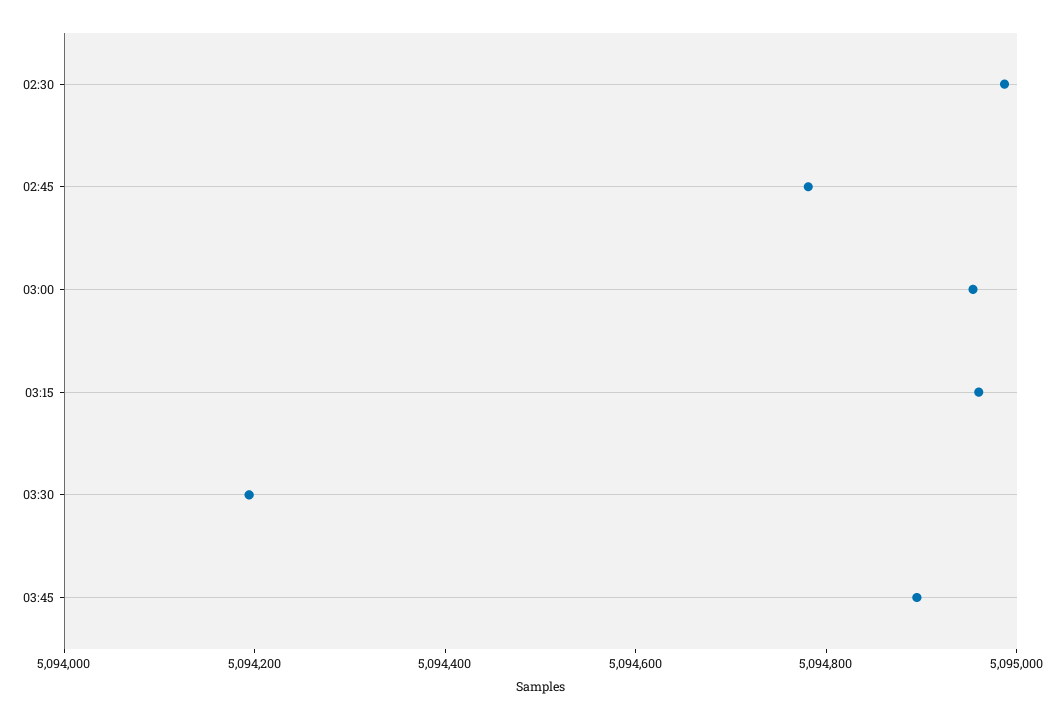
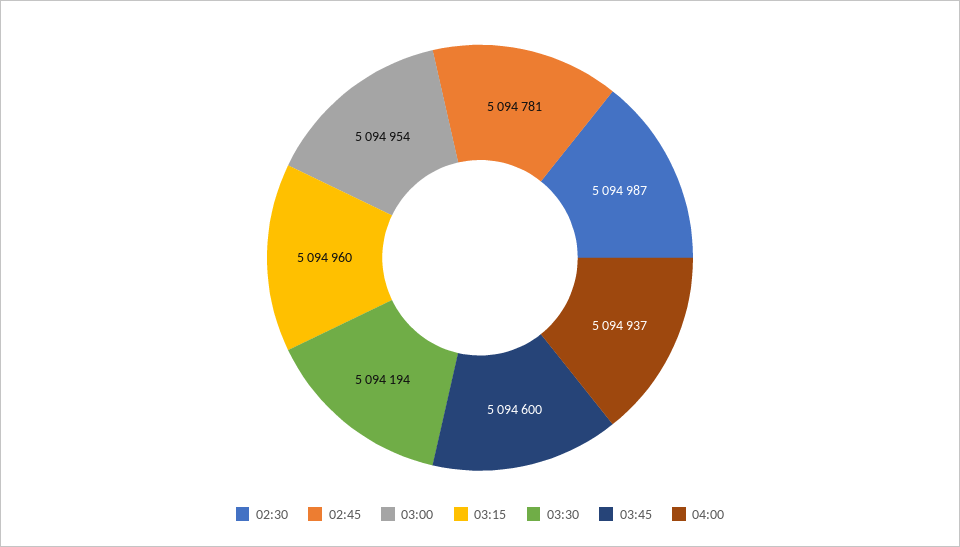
03:45: 5094900 -> 5094600
04:00: none -> 5094937

